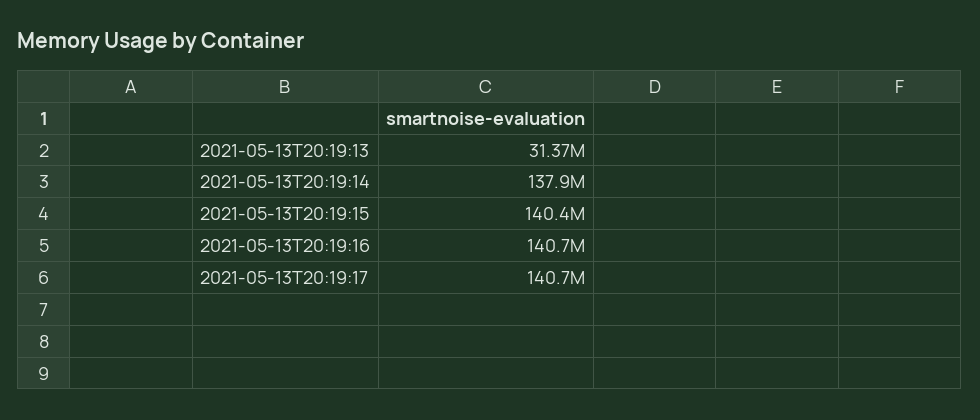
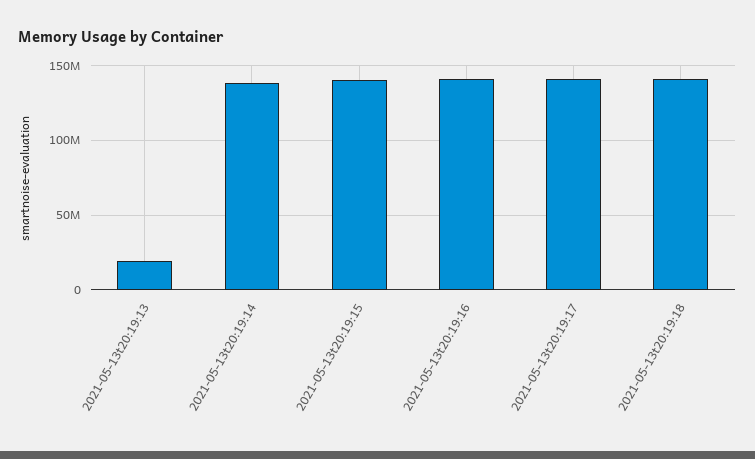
2021-05-13T20:19:13: 31370000 -> 20000000
2021-05-13t20:19:18: none -> 140000000

